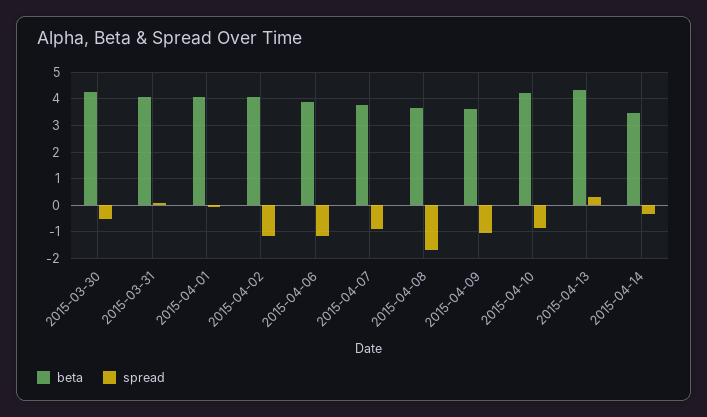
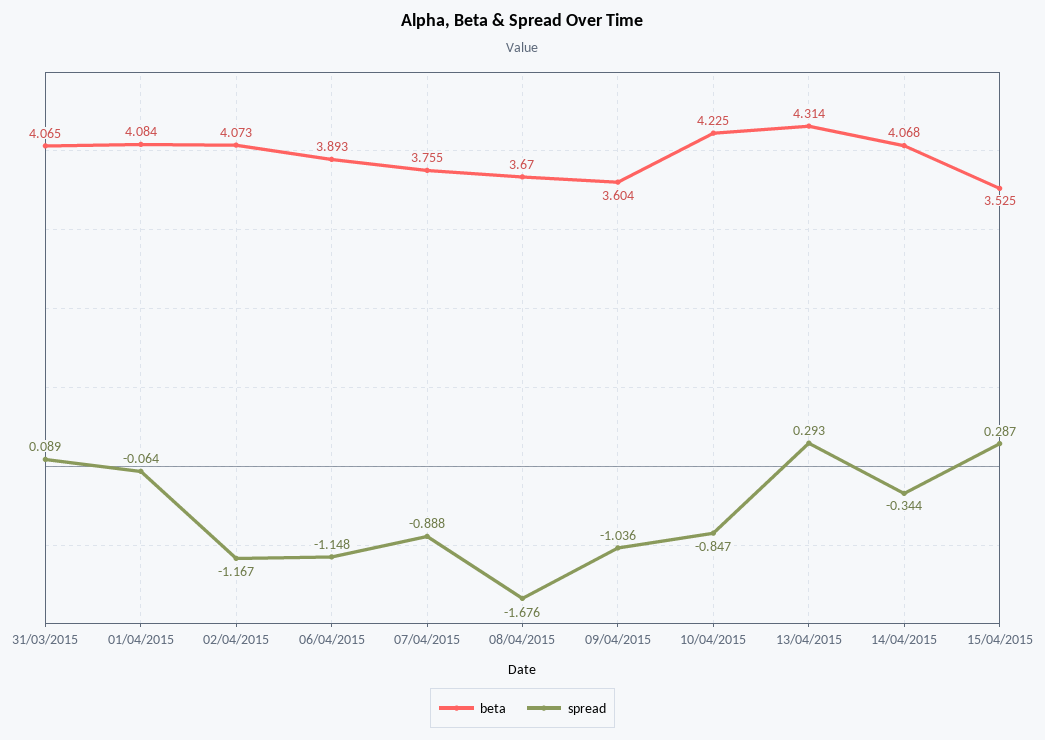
beta, 2015-03-30: 4.25 -> none
spread, 2015-03-30: -0.5 -> none
beta, 2015-04-14: 3.5 -> 4.068
beta, 15/04/2015: none -> 3.525
spread, 15/04/2015: none -> 0.287

